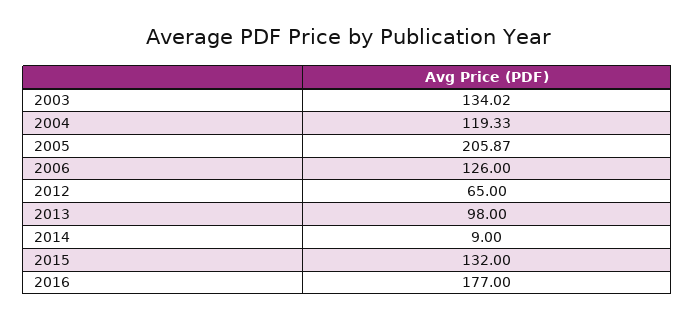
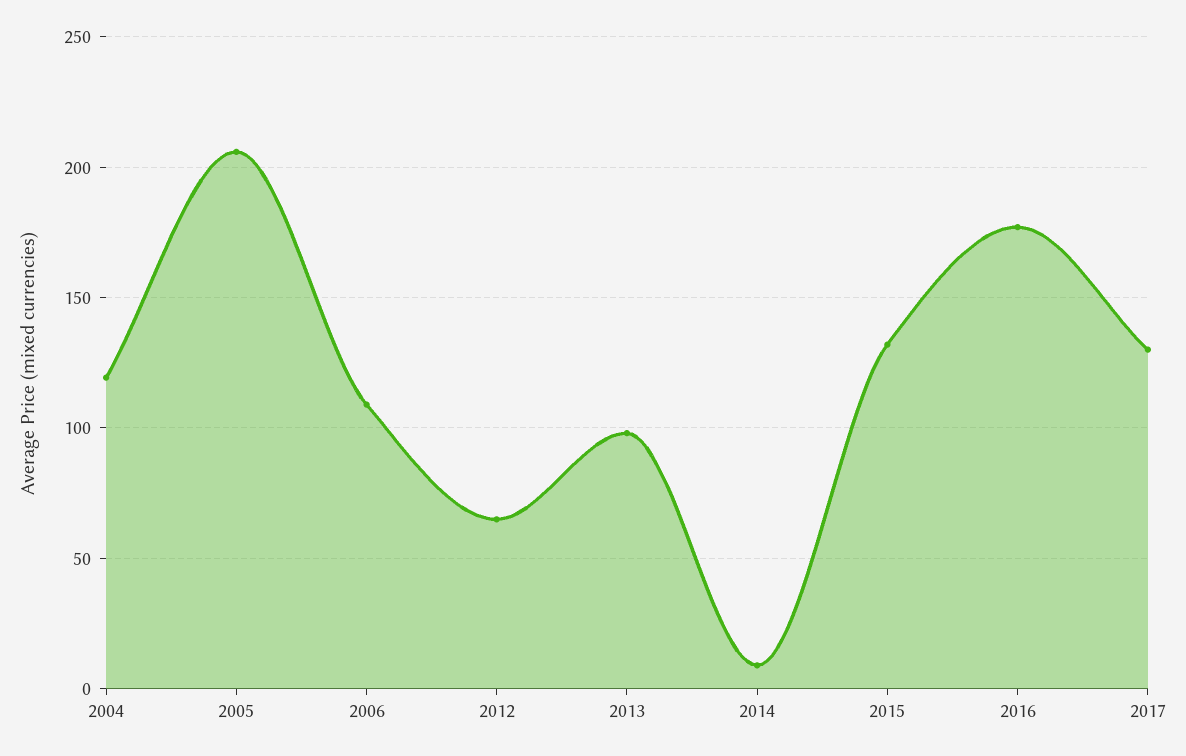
2003: 134.02 -> none
2006: 126 -> 110
2017: none -> 130

